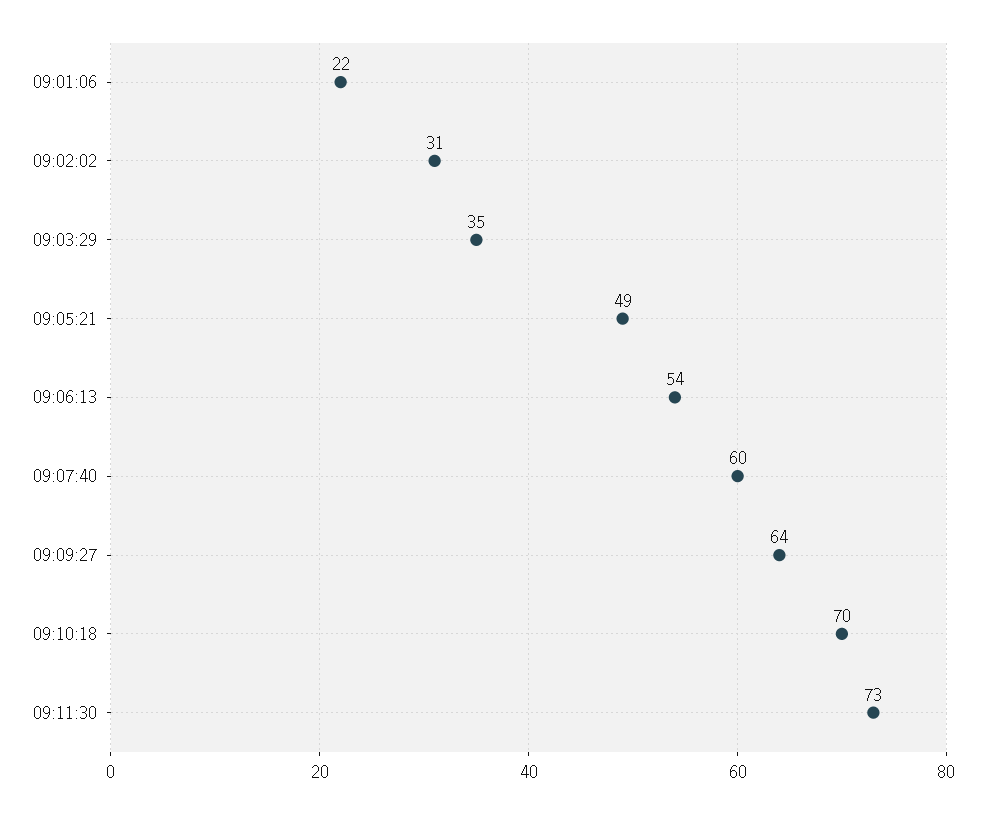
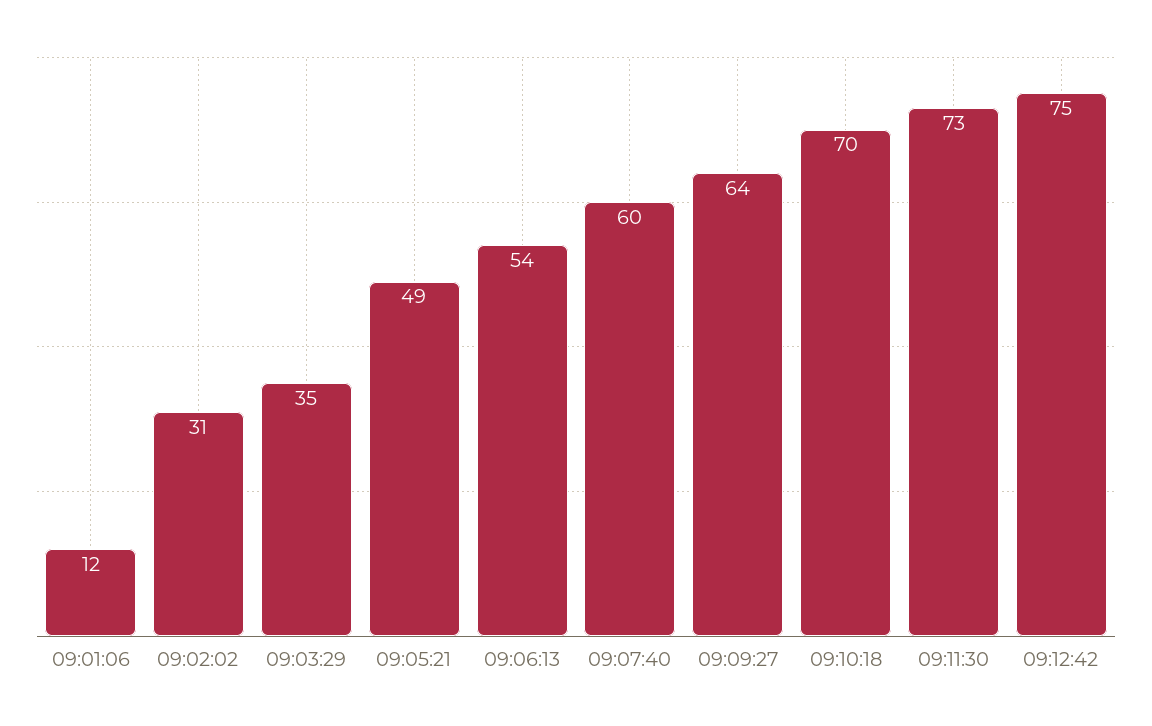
09:01:06: 22 -> 12
09:12:42: none -> 75

